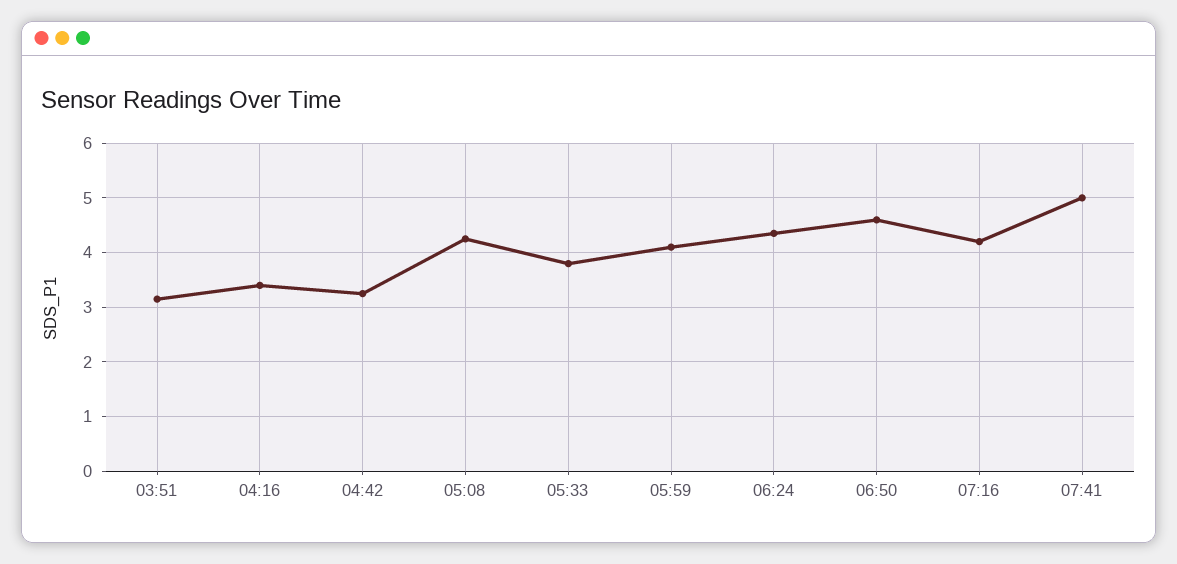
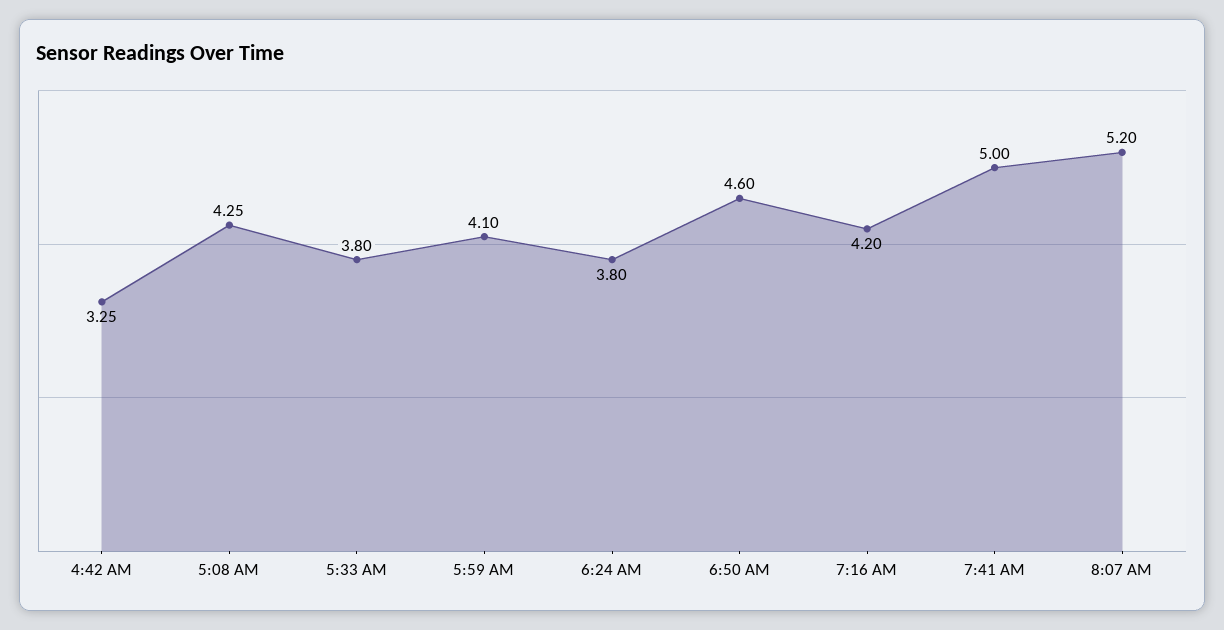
03:51: 3.2 -> none
04:16: 3.4 -> none
06:24: 4.4 -> 3.8
8:07 AM: none -> 5.2

